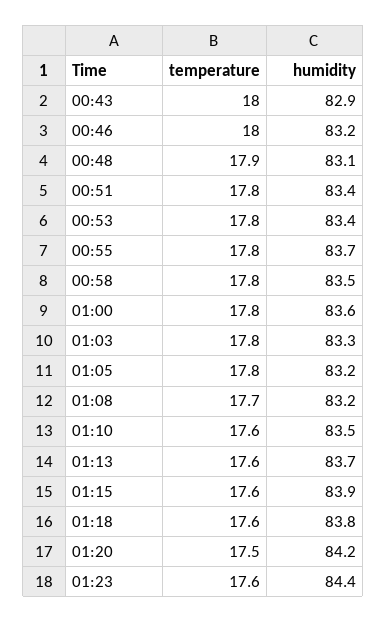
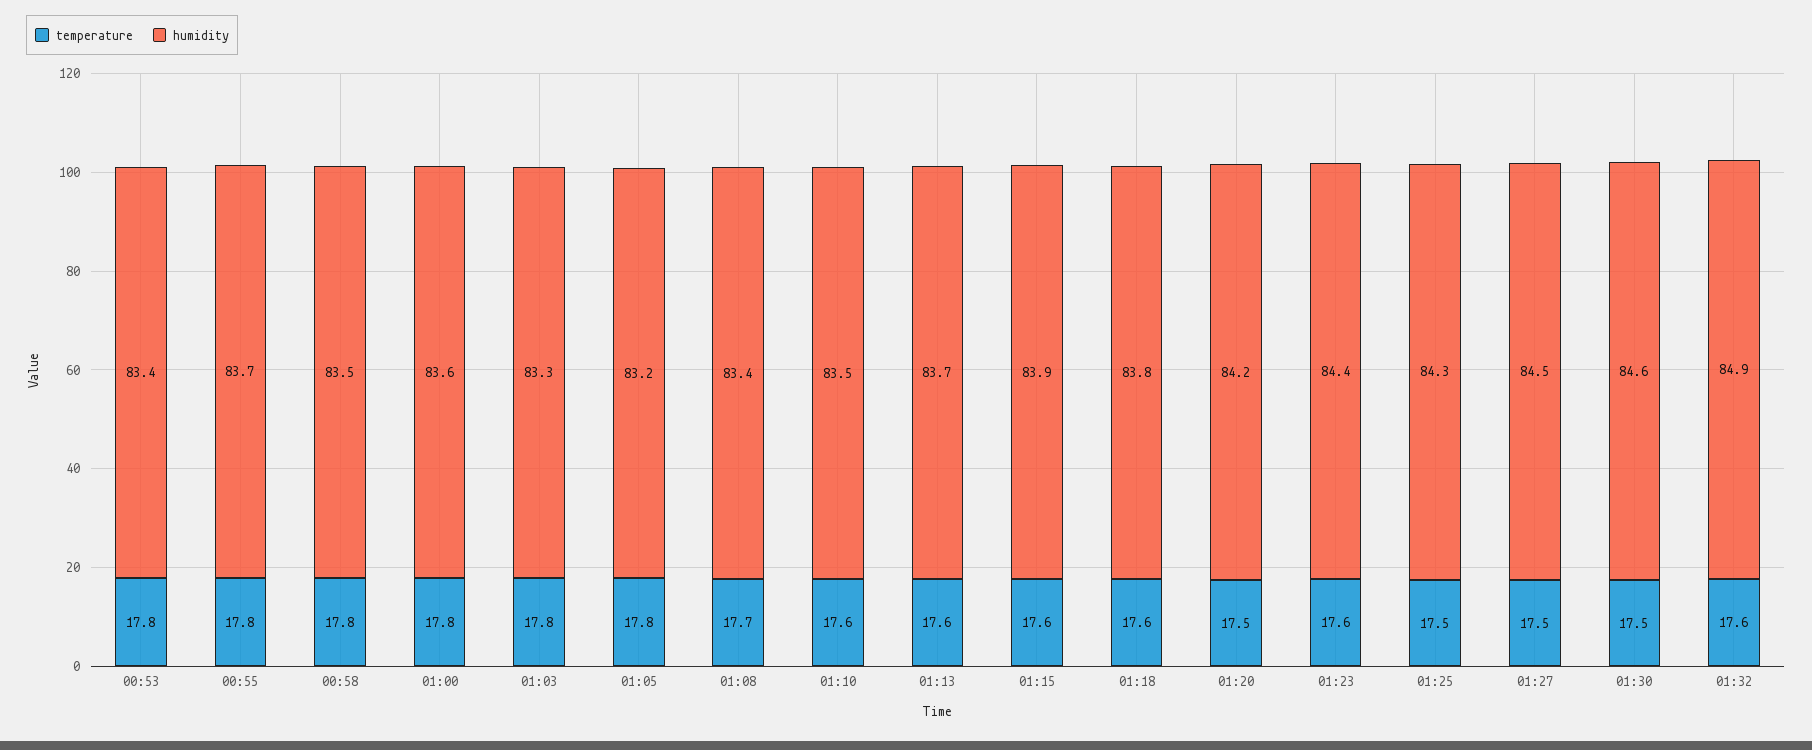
temperature, 00:43: 18 -> none
humidity, 00:43: 82.9 -> none
temperature, 00:46: 18 -> none
humidity, 00:46: 83.2 -> none
temperature, 00:48: 17.9 -> none
humidity, 00:48: 83.1 -> none
temperature, 00:51: 17.8 -> none
humidity, 00:51: 83.4 -> none
humidity, 01:08: 83.2 -> 83.4
temperature, 01:25: none -> 17.5
humidity, 01:25: none -> 84.3
temperature, 01:27: none -> 17.5
humidity, 01:27: none -> 84.5
temperature, 01:30: none -> 17.5
humidity, 01:30: none -> 84.6
temperature, 01:32: none -> 17.6
humidity, 01:32: none -> 84.9

